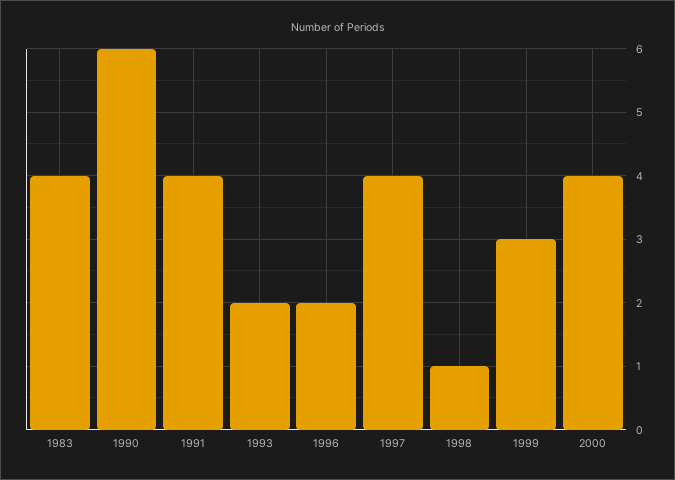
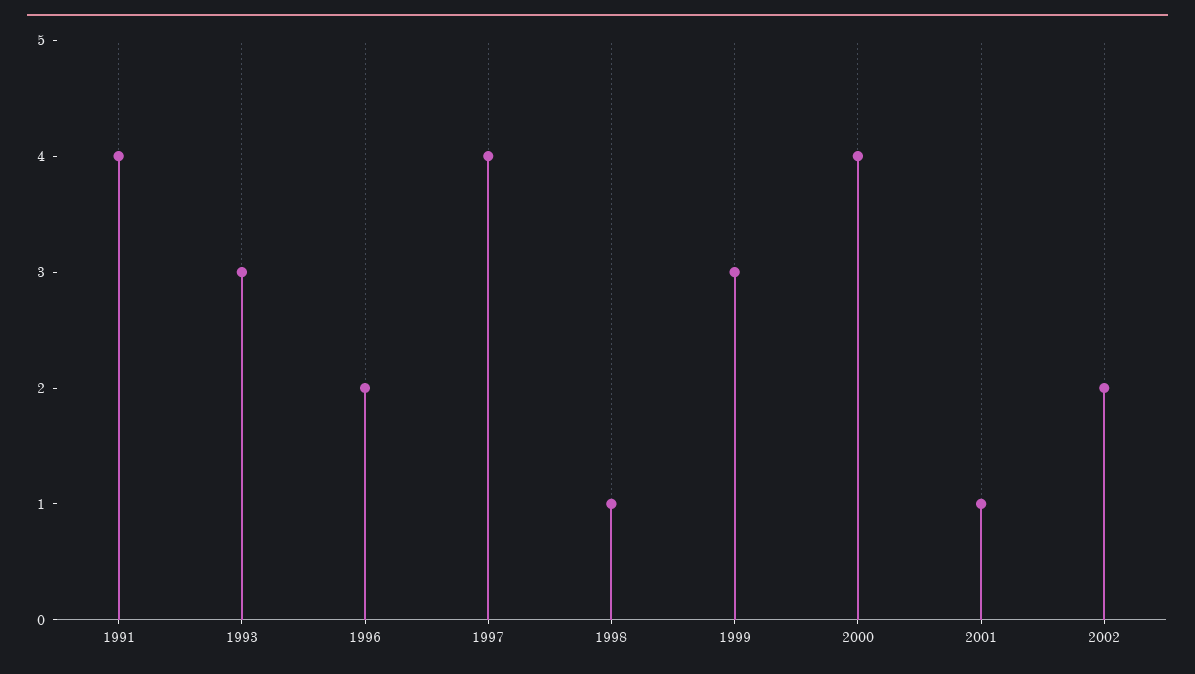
1983: 4 -> none
1990: 6 -> none
1993: 2 -> 3
2001: none -> 1
2002: none -> 2

